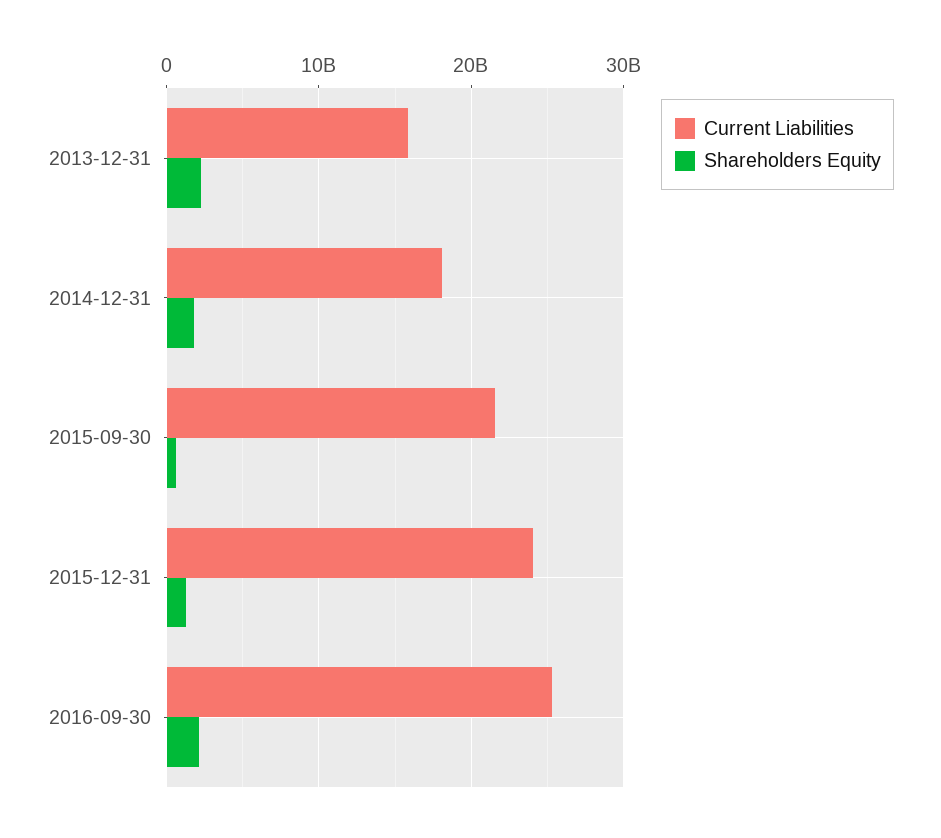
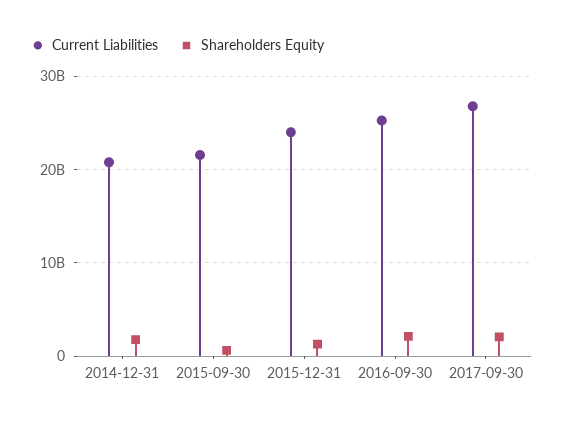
Current Liabilities, 2013-12-31: 16000000000 -> none
Shareholders Equity, 2013-12-31: 2000000000 -> none
Current Liabilities, 2014-12-31: 18000000000 -> 21000000000
Current Liabilities, 2017-09-30: none -> 27000000000
Shareholders Equity, 2017-09-30: none -> 2000000000

